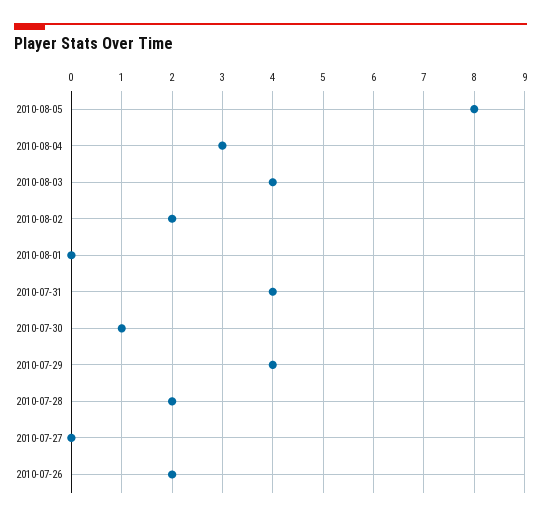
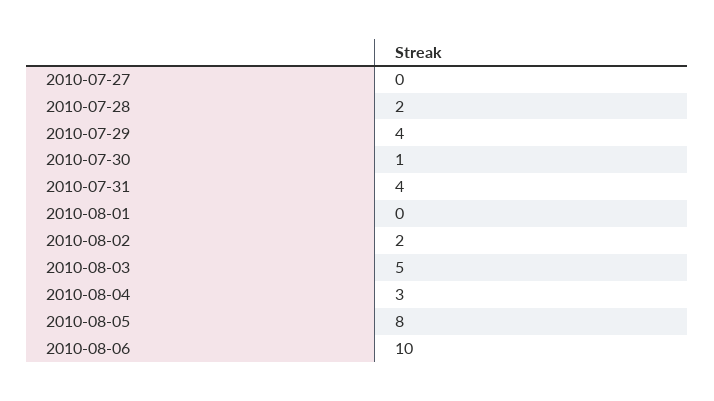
2010-08-03: 4 -> 5
2010-07-26: 2 -> none
2010-08-06: none -> 10

